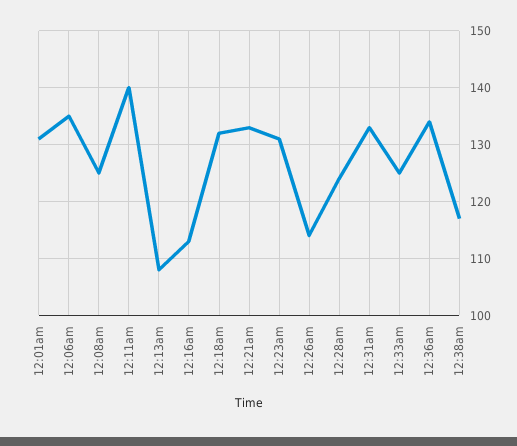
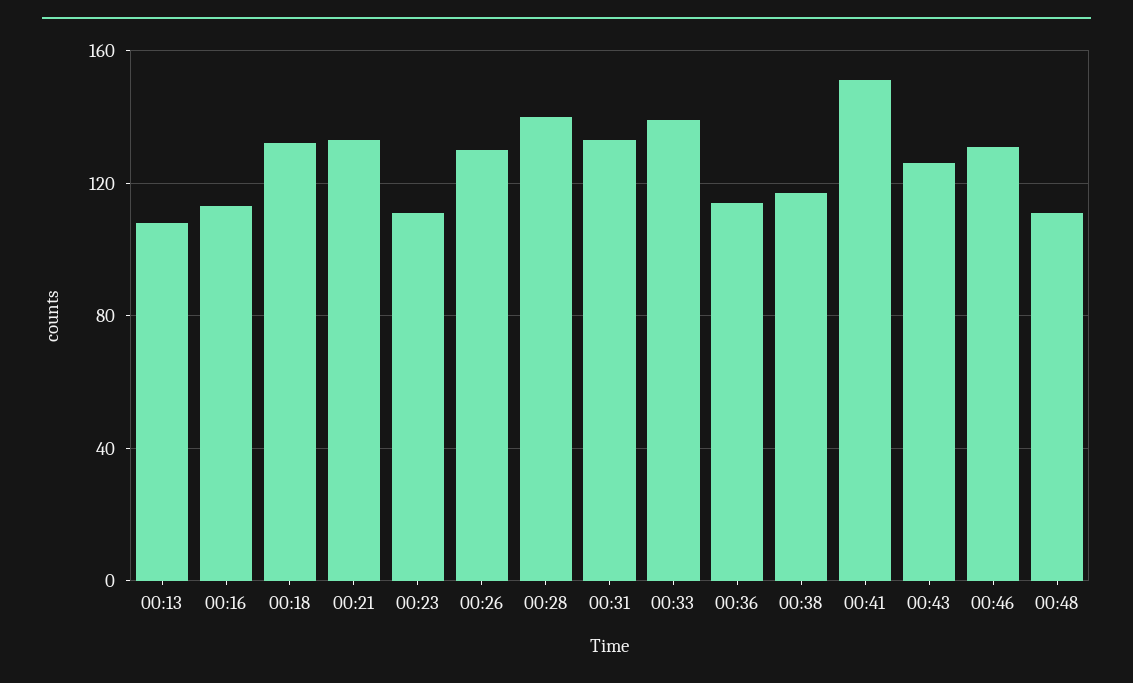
12:01am: 130 -> none
12:06am: 135 -> none
12:08am: 125 -> none
12:11am: 140 -> none
12:23am: 130 -> 110
12:26am: 115 -> 130
12:28am: 125 -> 140
12:33am: 125 -> 140
12:36am: 135 -> 115
00:41: none -> 150
00:43: none -> 125
00:46: none -> 130
00:48: none -> 110

